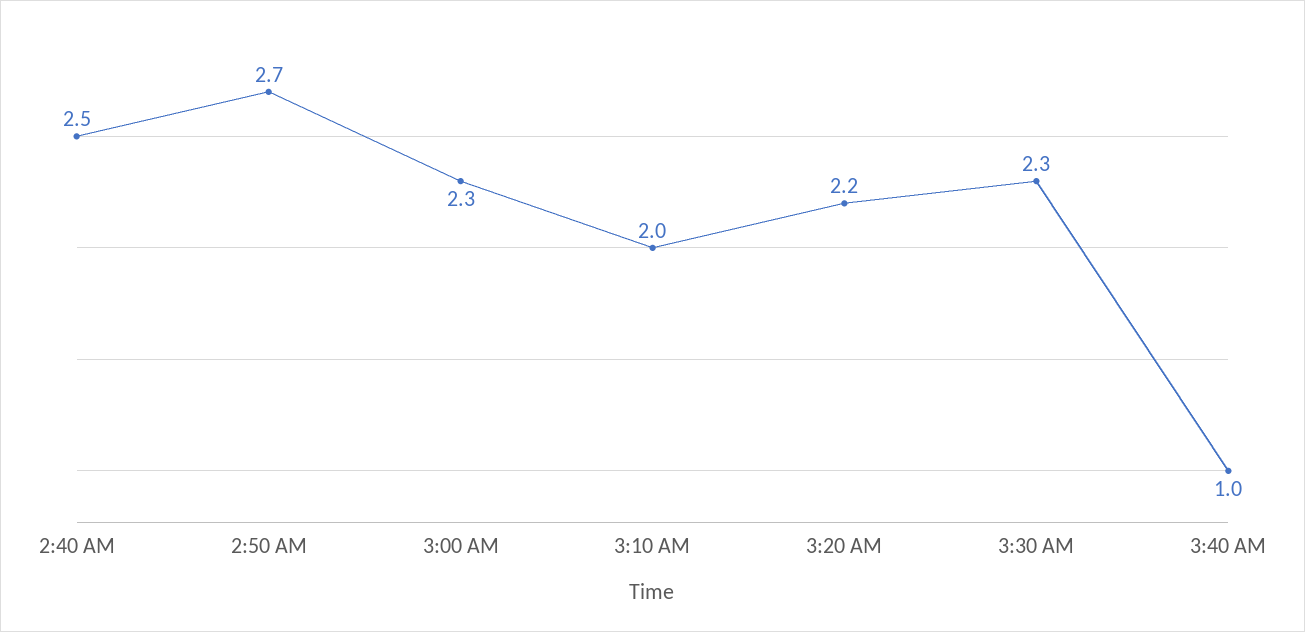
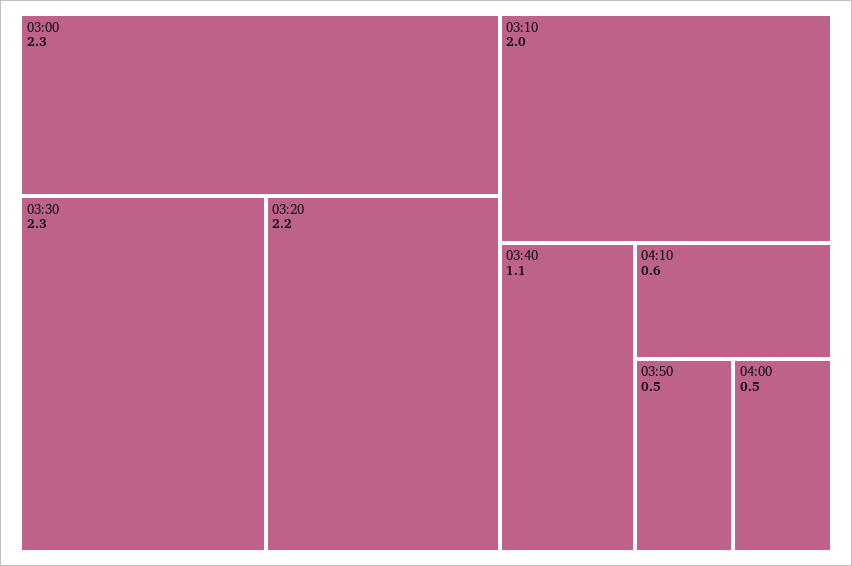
2:40 AM: 2.5 -> none
2:50 AM: 2.7 -> none
3:40 AM: 1 -> 1.1
04:10: none -> 0.6
03:50: none -> 0.5
04:00: none -> 0.5

